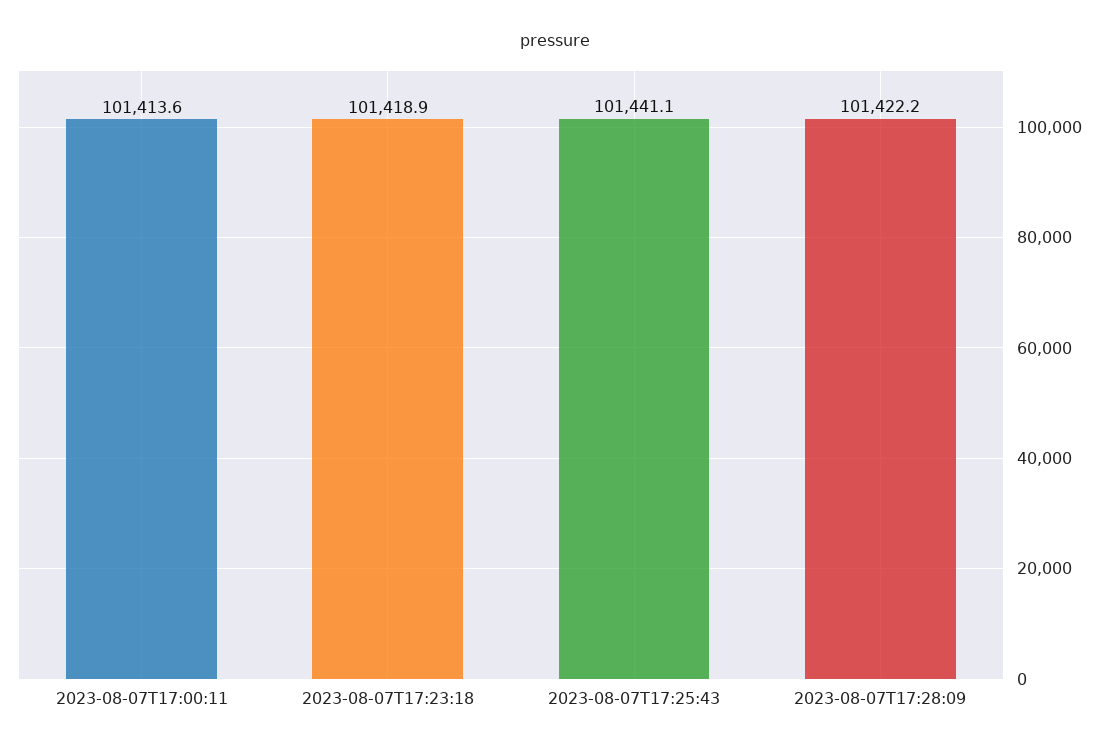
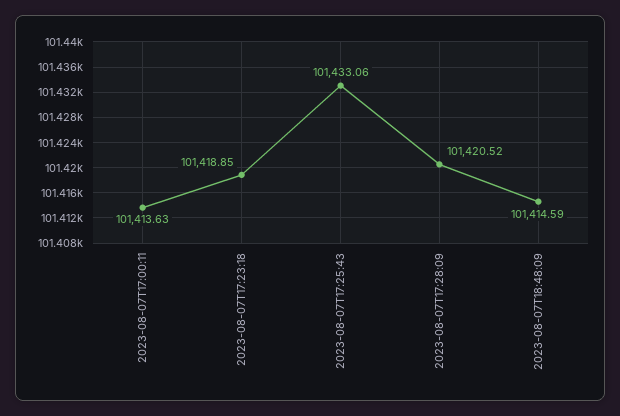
2023-08-07T17:25:43: 101441.1 -> 101433.06
2023-08-07T17:28:09: 101422.2 -> 101420.52
2023-08-07T18:48:09: none -> 101414.59

